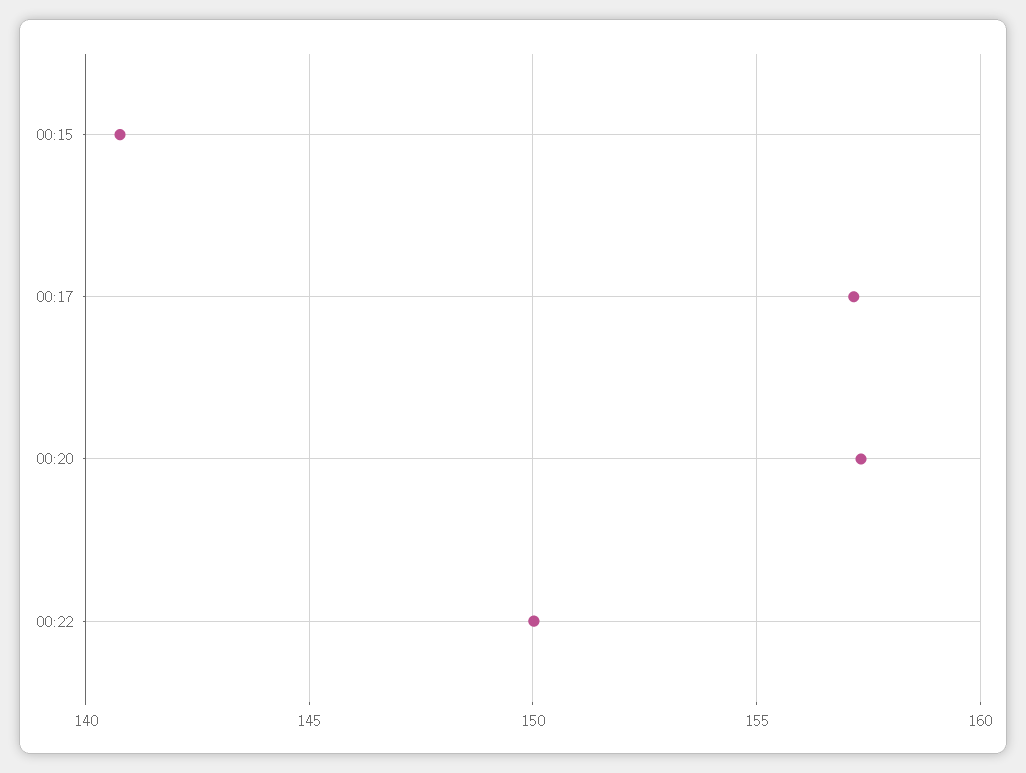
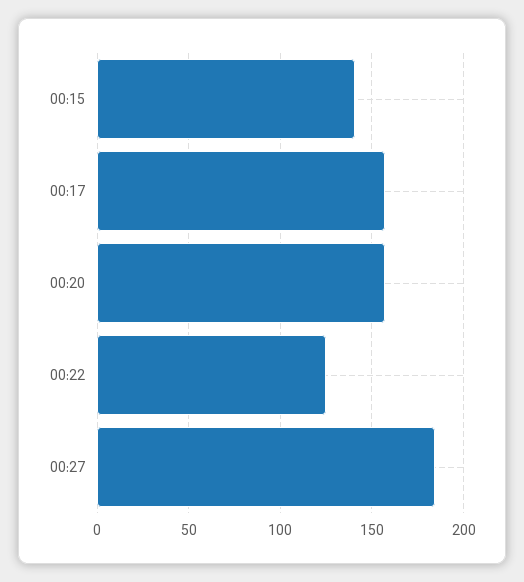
00:22: 150 -> 125
00:27: none -> 185

